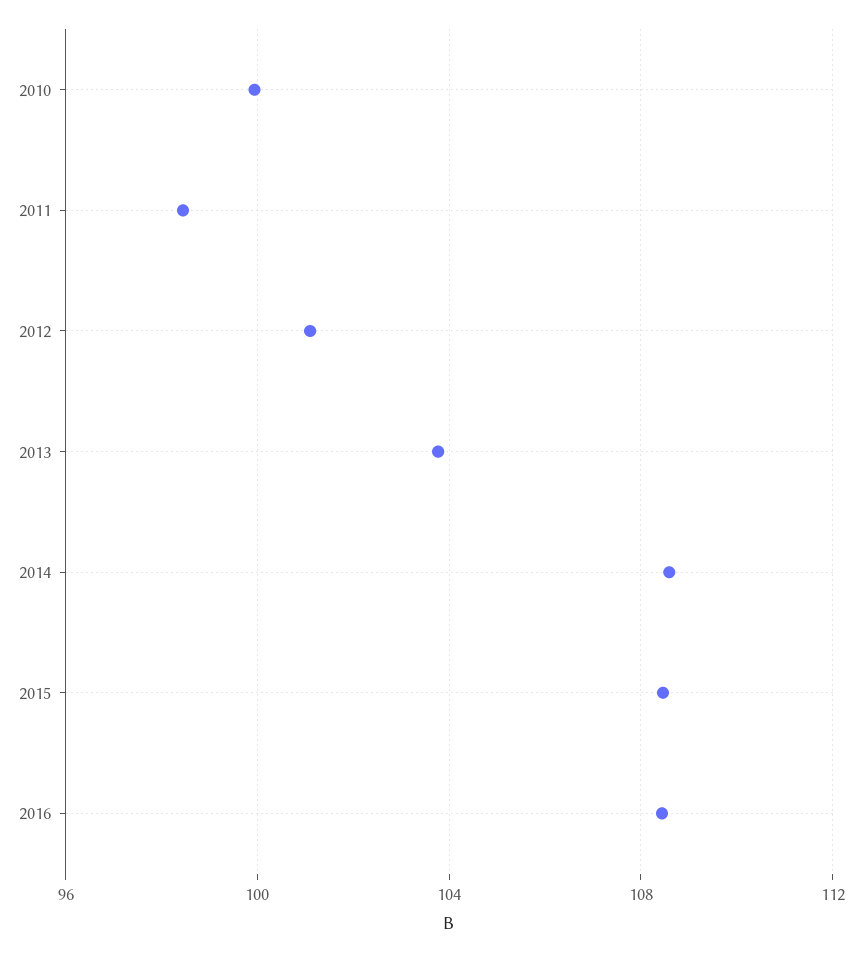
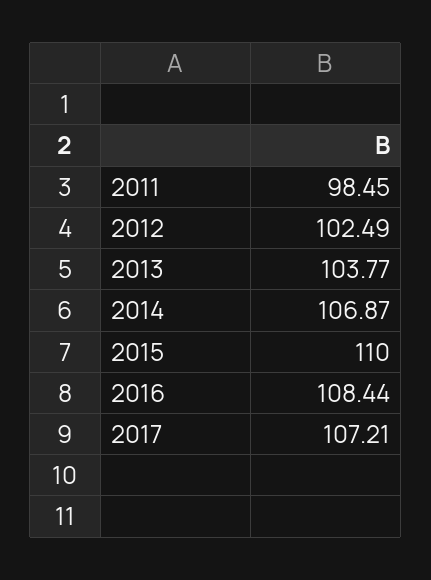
2010: 100 -> none
2012: 101 -> 102.49
2014: 108.5 -> 106.87
2015: 108.5 -> 110
2017: none -> 107.21

